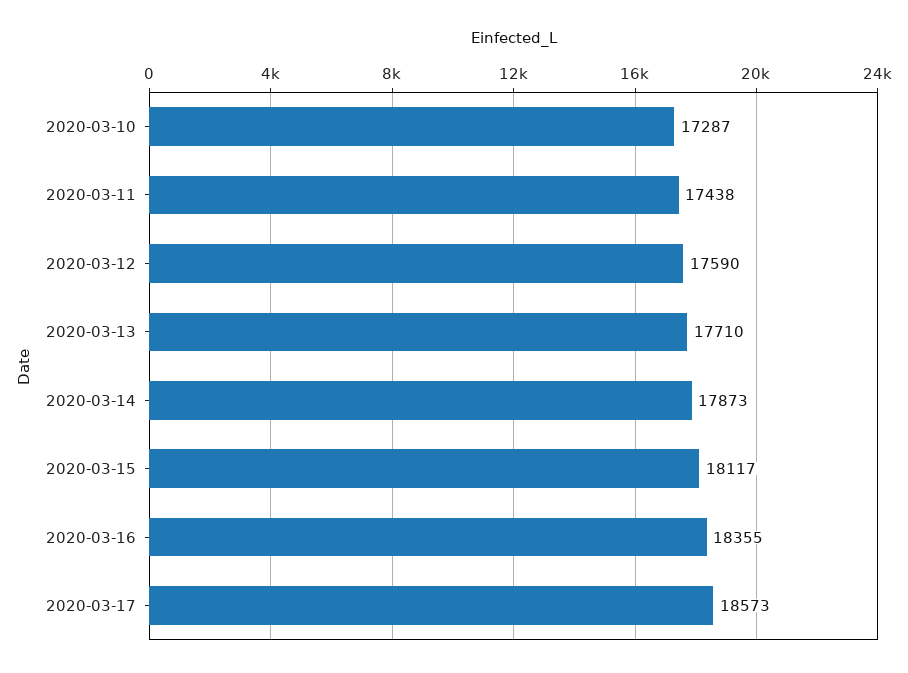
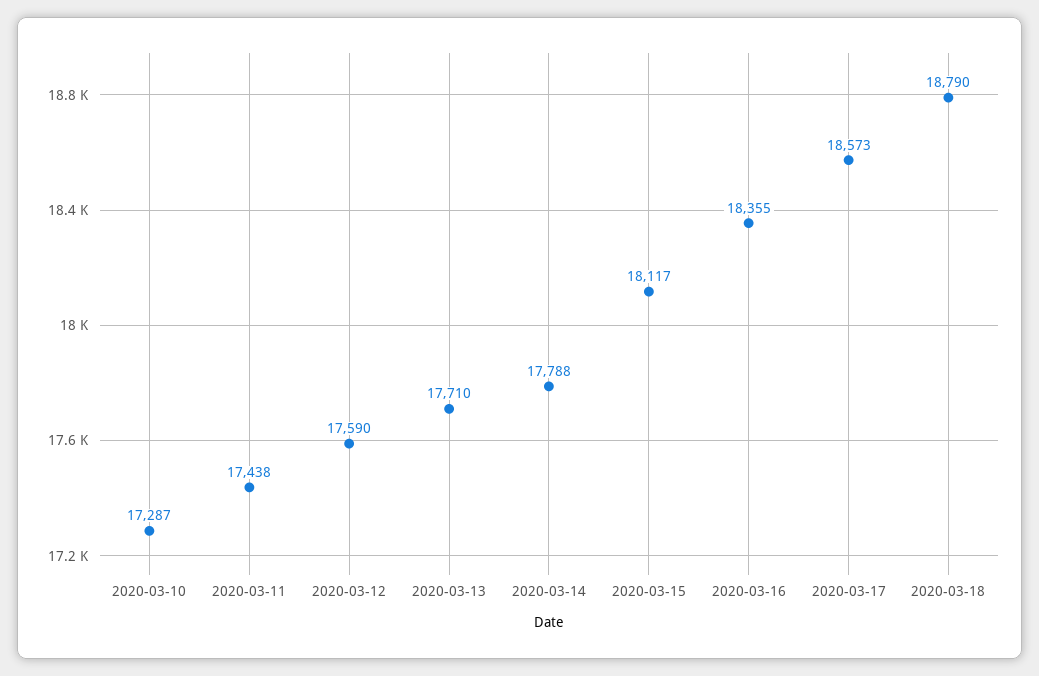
2020-03-14: 17873 -> 17788
2020-03-18: none -> 18790

